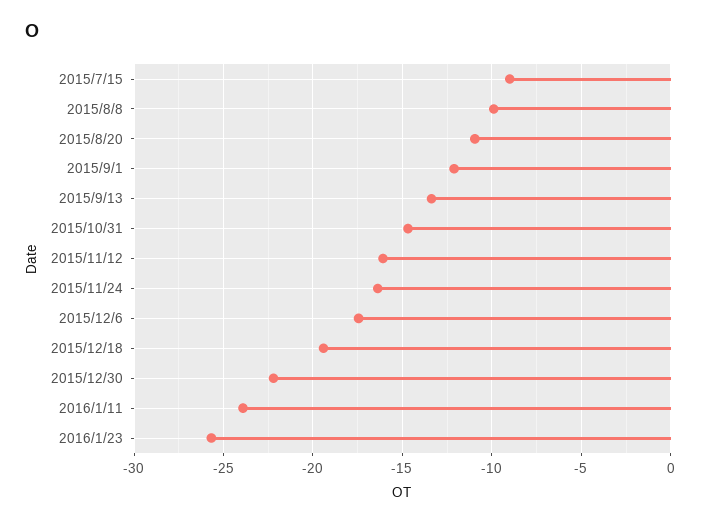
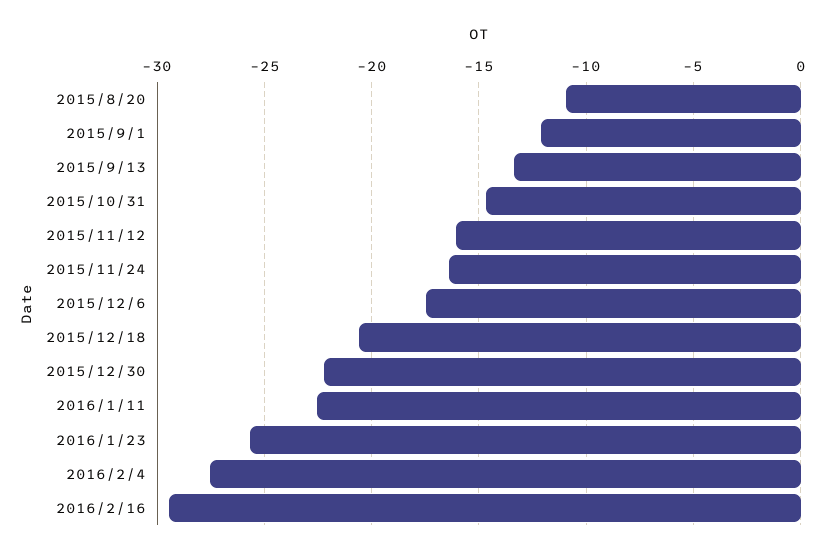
2015/7/15: -9 -> none
2015/8/8: -10 -> none
2015/12/18: -19.5 -> -20.5
2016/1/11: -24 -> -22.5
2016/2/4: none -> -27.5
2016/2/16: none -> -29.5

